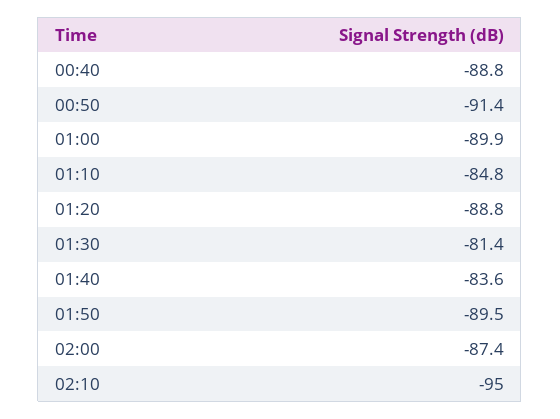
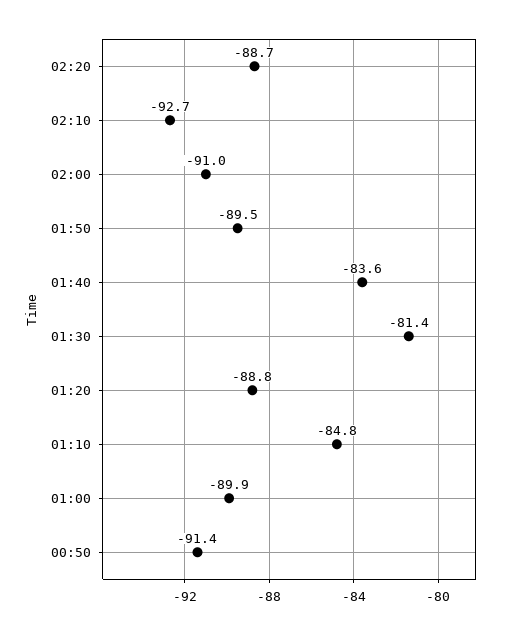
00:40: -88.8 -> none
02:00: -87.4 -> -91
02:10: -95 -> -92.7
02:20: none -> -88.7

